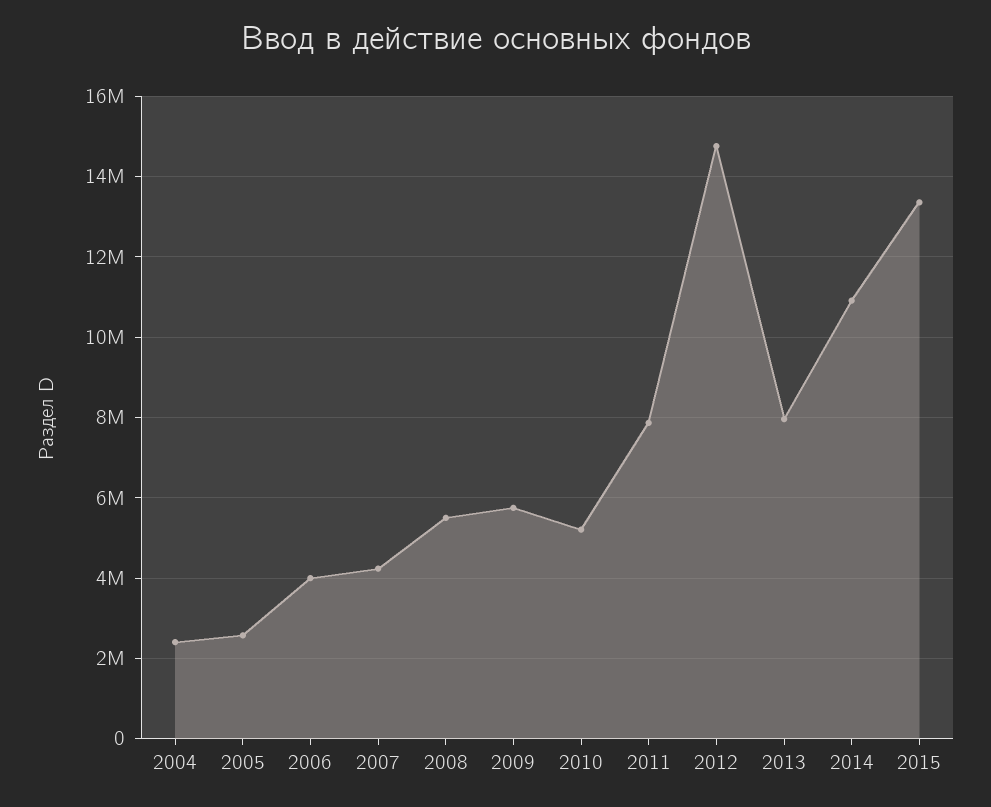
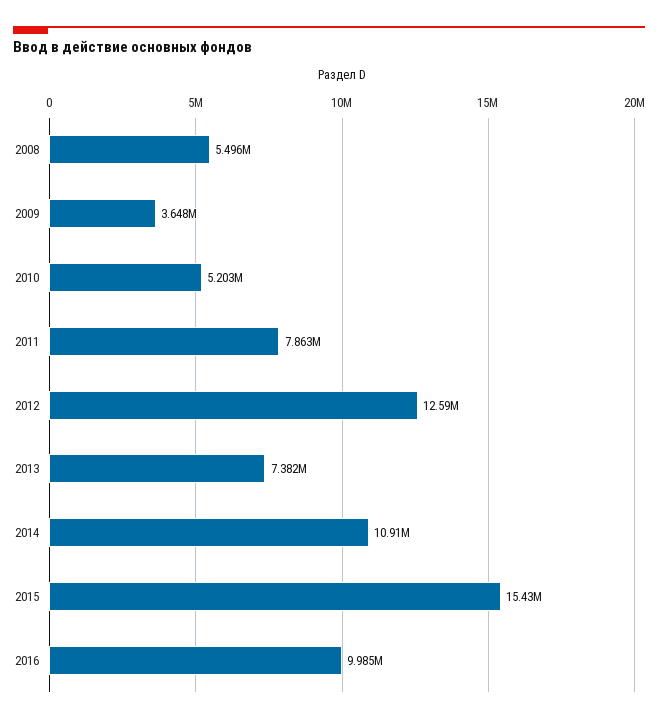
2004: 2400000 -> none
2005: 2600000 -> none
2006: 4000000 -> none
2007: 4200000 -> none
2009: 5800000 -> 3648000
2012: 14800000 -> 12590000
2013: 8000000 -> 7382000
2015: 13400000 -> 15430000
2016: none -> 9985000

